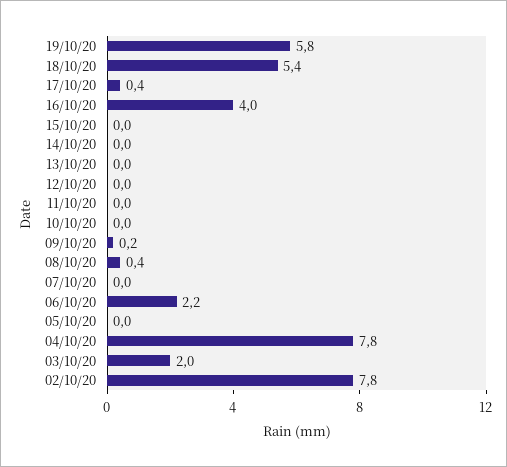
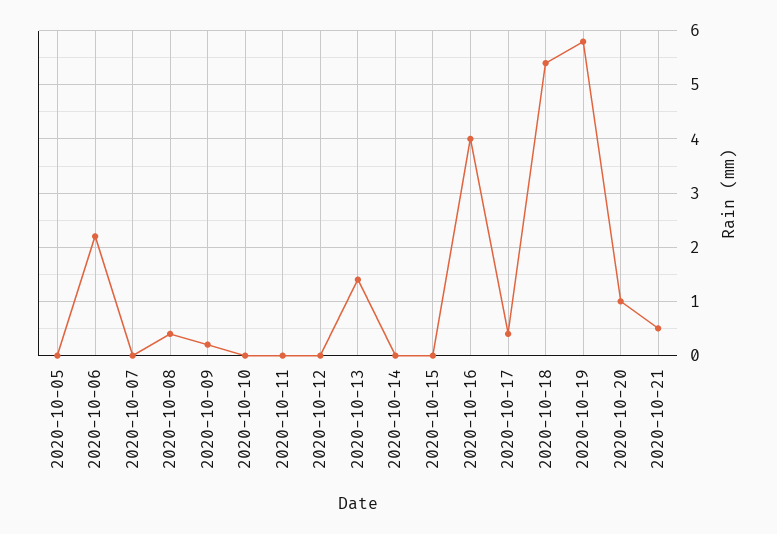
13/10/20: 0 -> 1.5
04/10/20: 7.8 -> none
03/10/20: 2 -> none
02/10/20: 7.8 -> none
2020-10-20: none -> 1
2020-10-21: none -> 0.5

